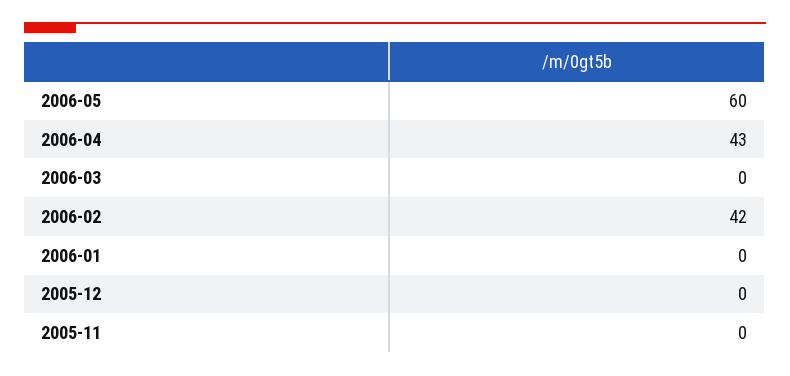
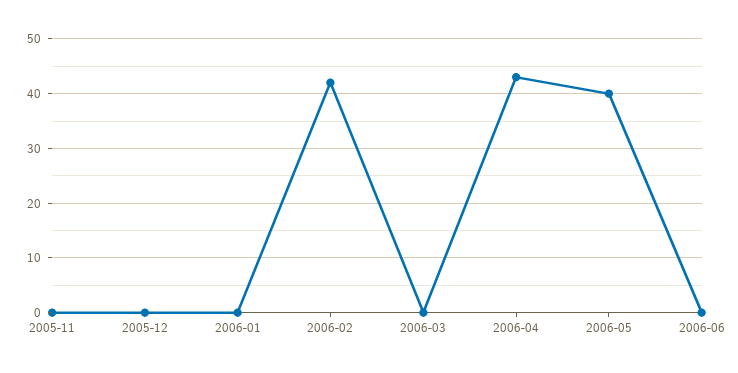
2006-05: 60 -> 40
2006-06: none -> 0

